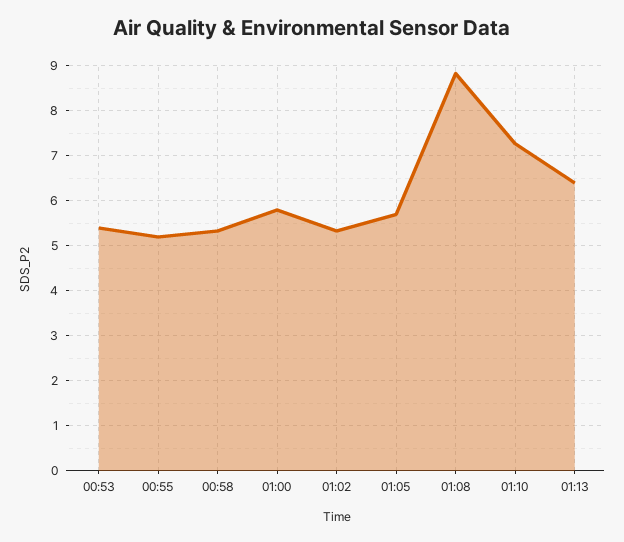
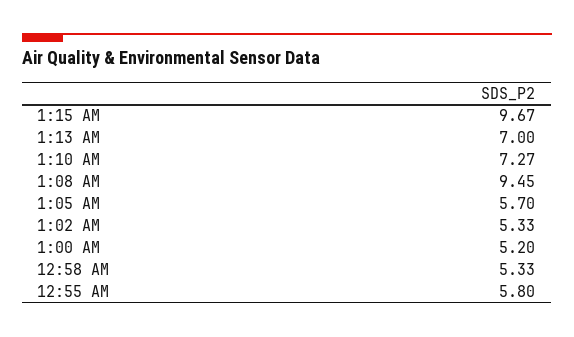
00:53: 5.4 -> none
00:55: 5.2 -> 5.8
01:00: 5.8 -> 5.2
01:08: 8.8 -> 9.45
01:13: 6.4 -> 7
1:15 AM: none -> 9.67

